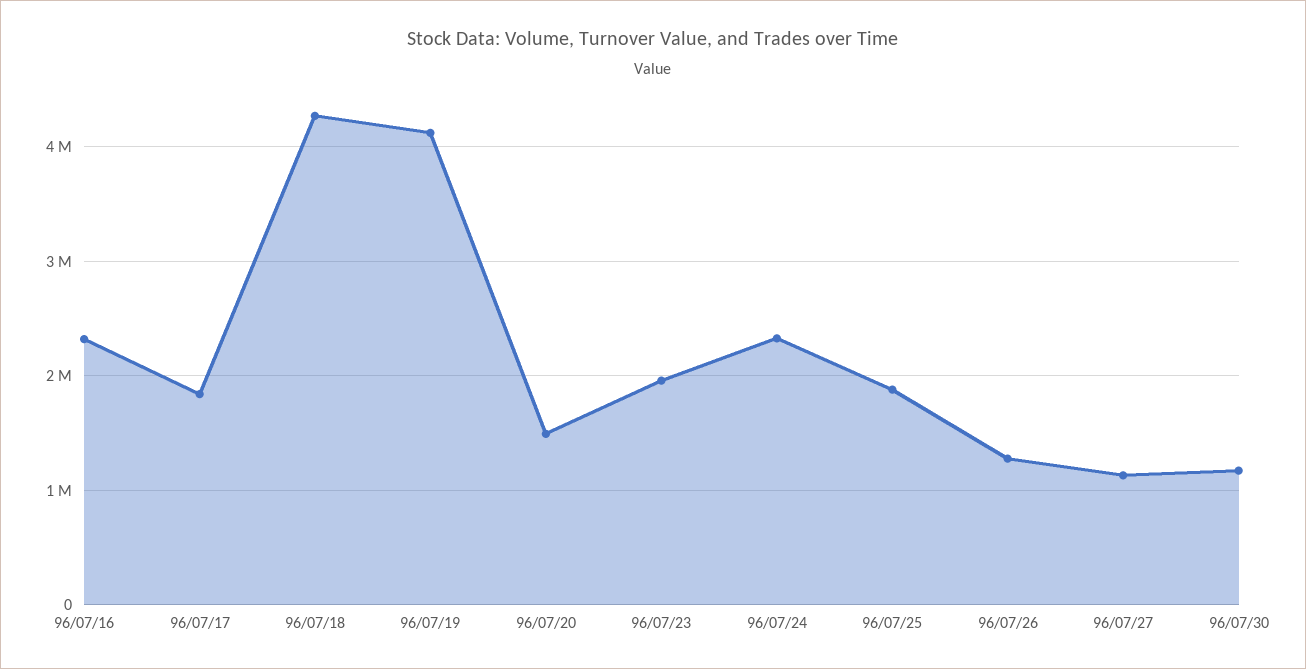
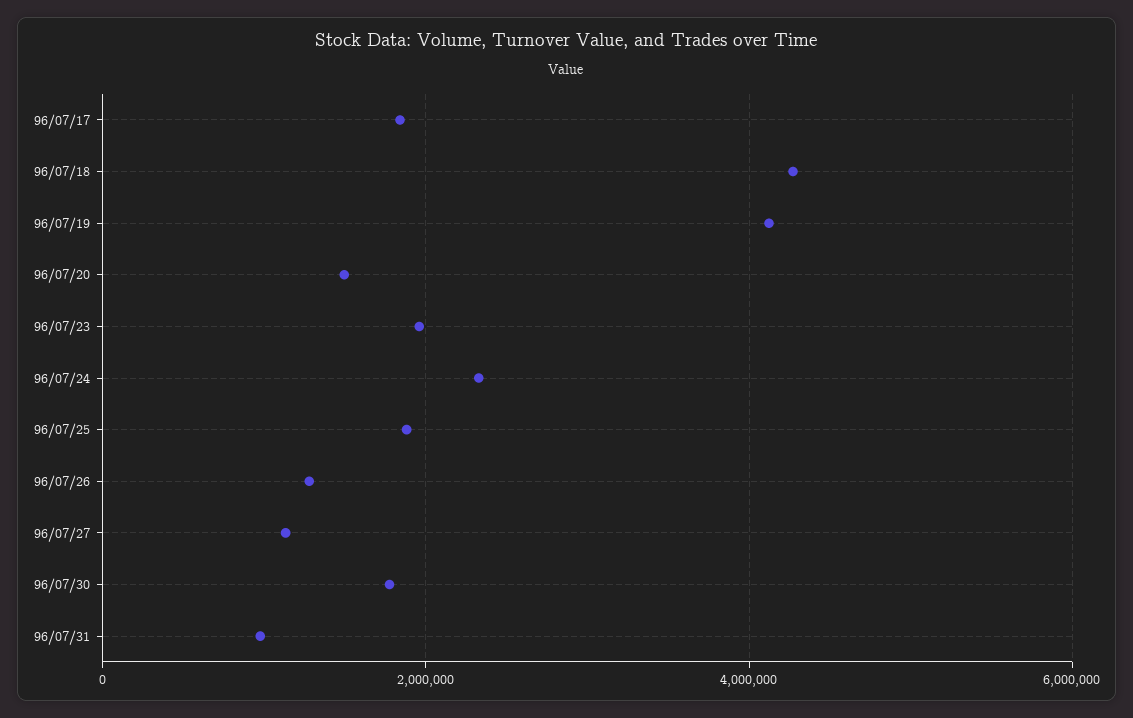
96/07/16: 2300000 -> none
96/07/30: 1200000 -> 1800000
96/07/31: none -> 1000000

